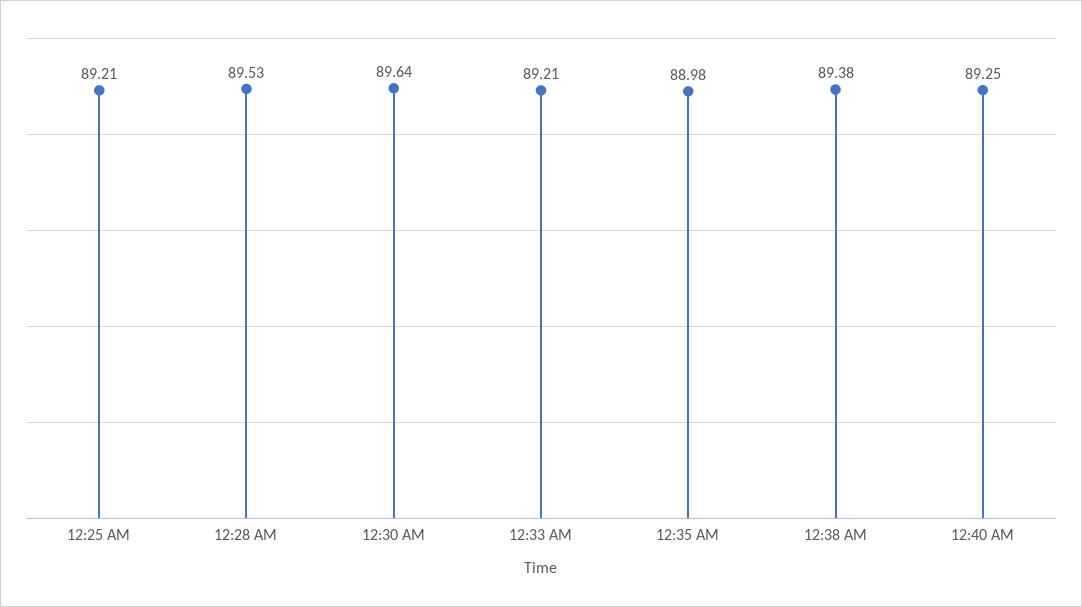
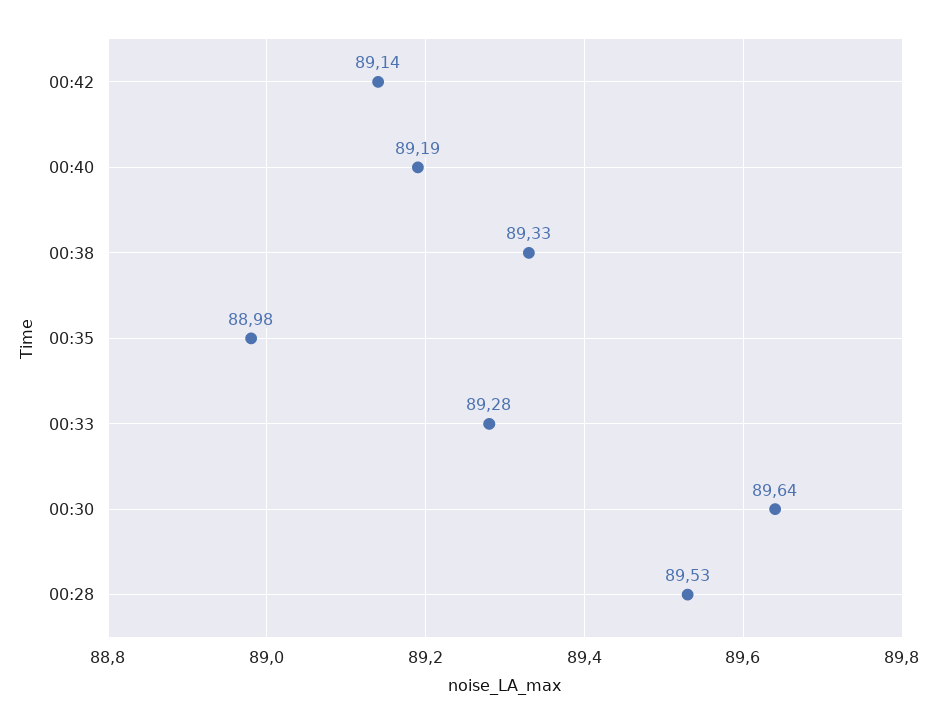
12:25 AM: 89.21 -> none
12:33 AM: 89.21 -> 89.28
12:38 AM: 89.38 -> 89.33
12:40 AM: 89.25 -> 89.19
00:42: none -> 89.14

